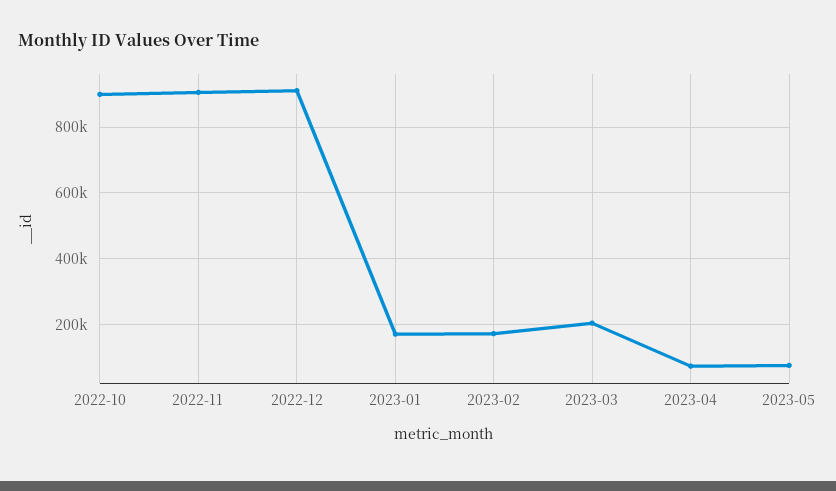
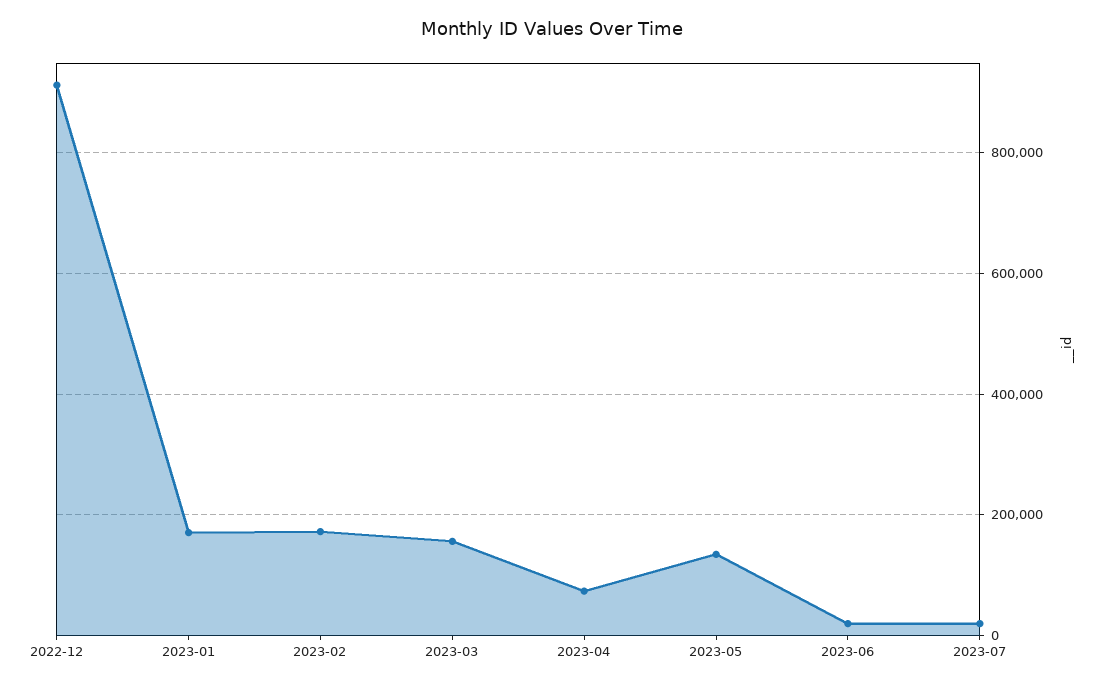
2022-10: 900000 -> none
2022-11: 900000 -> none
2023-03: 200000 -> 160000
2023-05: 80000 -> 140000
2023-06: none -> 20000
2023-07: none -> 20000

